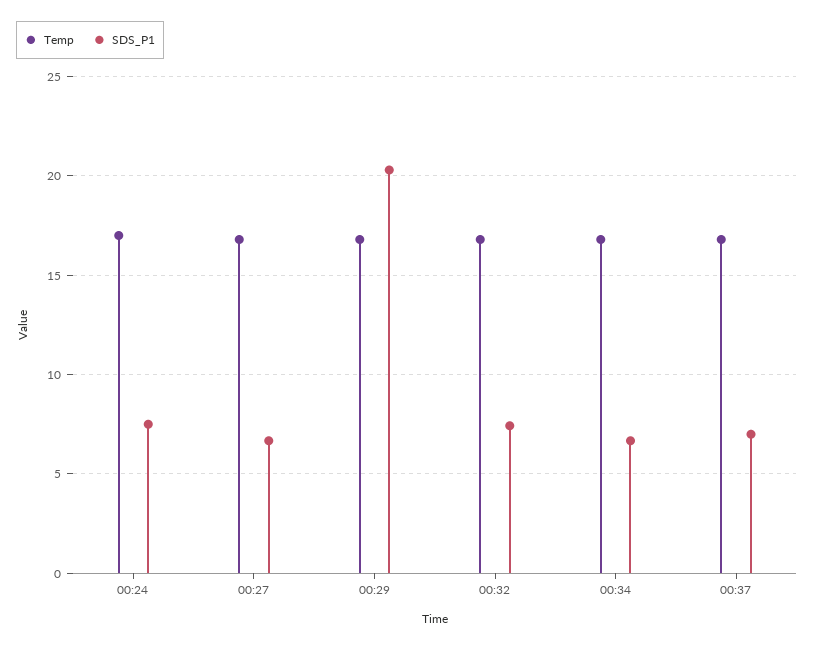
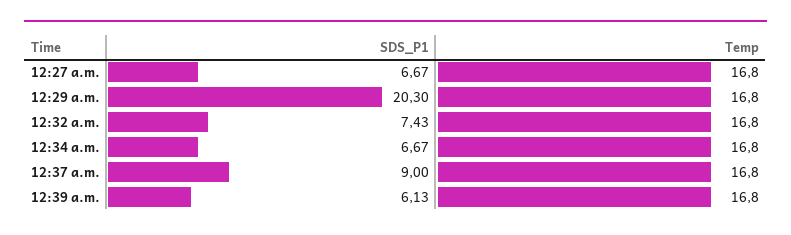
Temp, 00:24: 17 -> none
SDS_P1, 00:24: 7.5 -> none
SDS_P1, 00:37: 7 -> 9
SDS_P1, 12:39 a.m.: none -> 6.13
Temp, 12:39 a.m.: none -> 16.8

